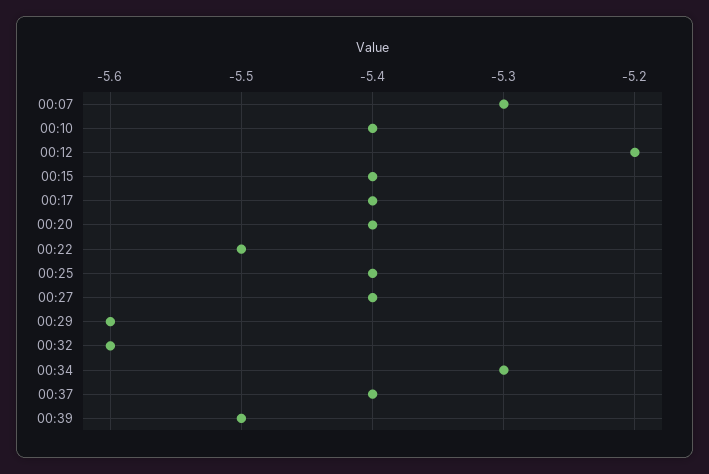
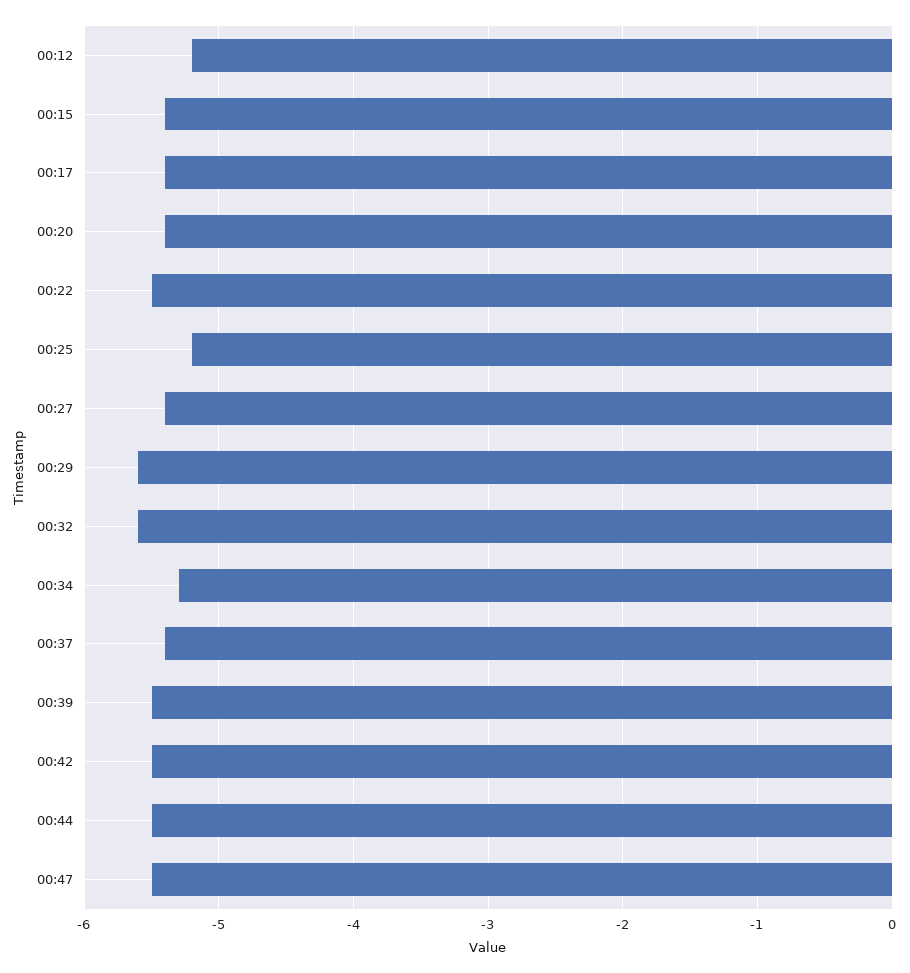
00:07: -5.3 -> none
00:10: -5.4 -> none
00:25: -5.4 -> -5.2
00:42: none -> -5.5
00:44: none -> -5.5
00:47: none -> -5.5

